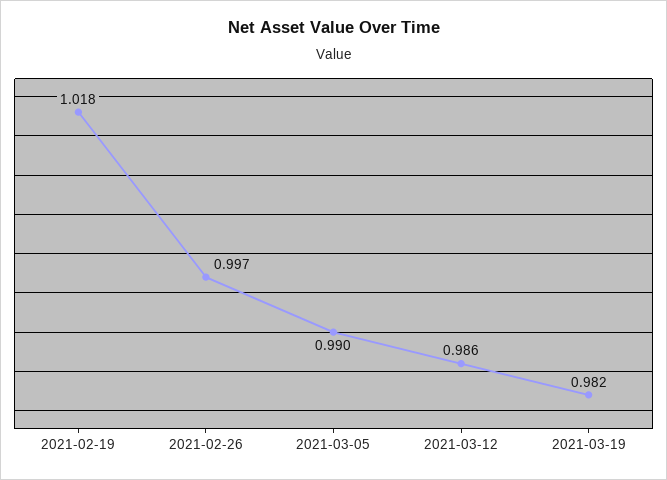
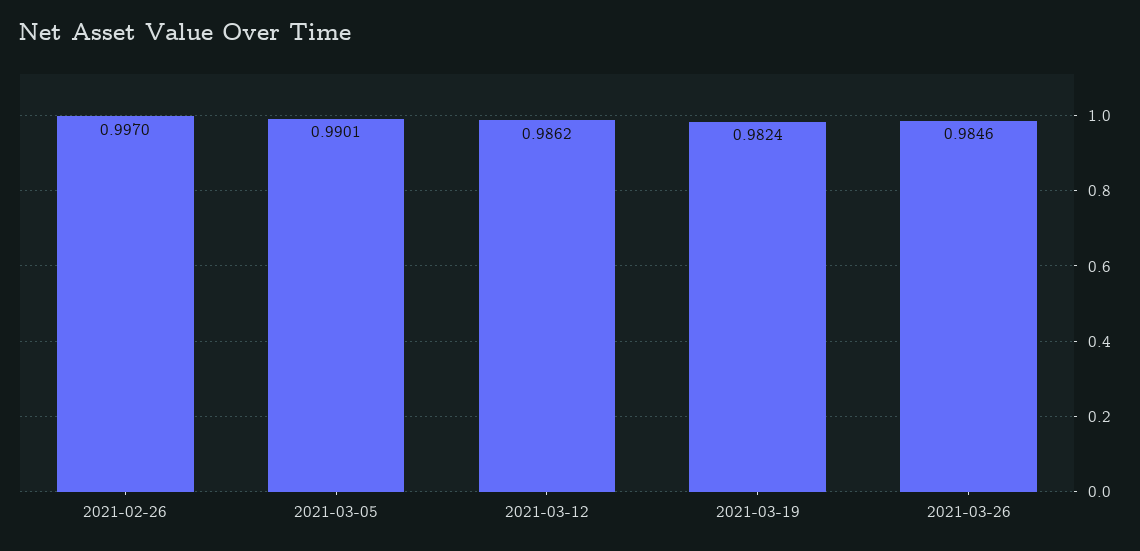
2021-02-19: 1.018 -> none
2021-03-26: none -> 0.9846

